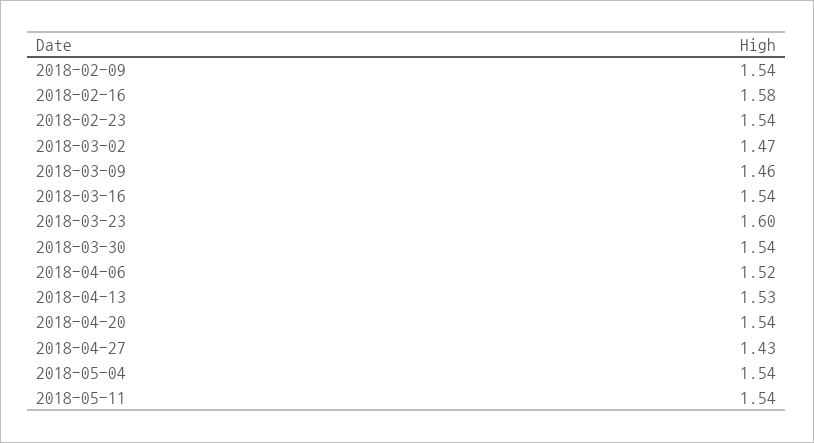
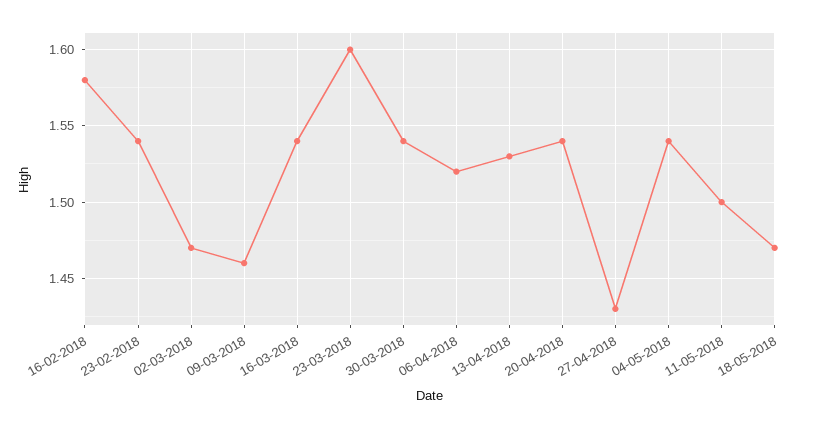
2018-02-09: 1.54 -> none
2018-05-11: 1.54 -> 1.5
18-05-2018: none -> 1.47

